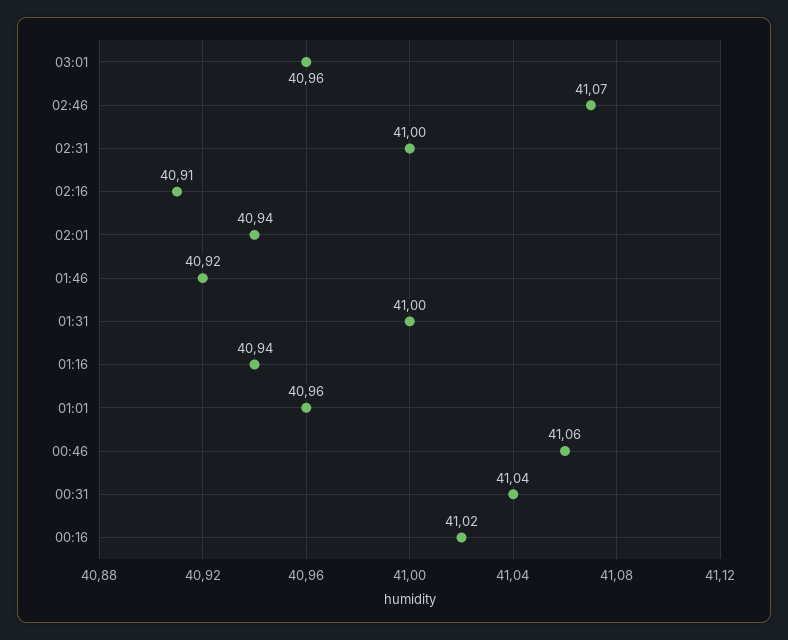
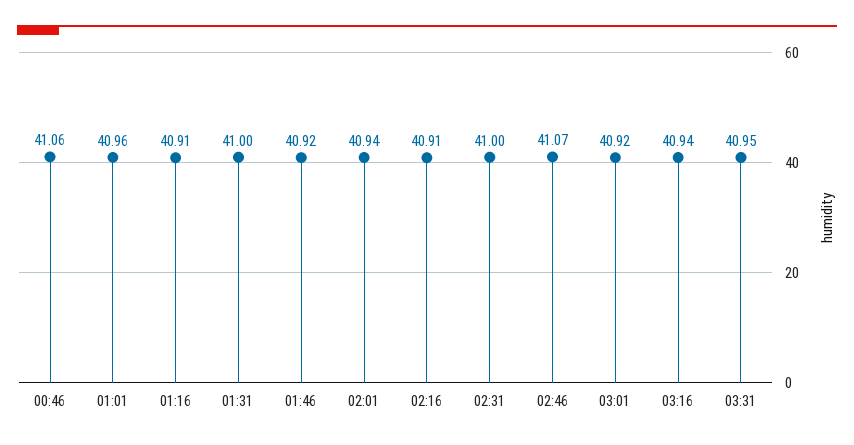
03:01: 40.96 -> 40.92
01:16: 40.94 -> 40.91
00:31: 41.04 -> none
00:16: 41.02 -> none
03:16: none -> 40.94
03:31: none -> 40.95

